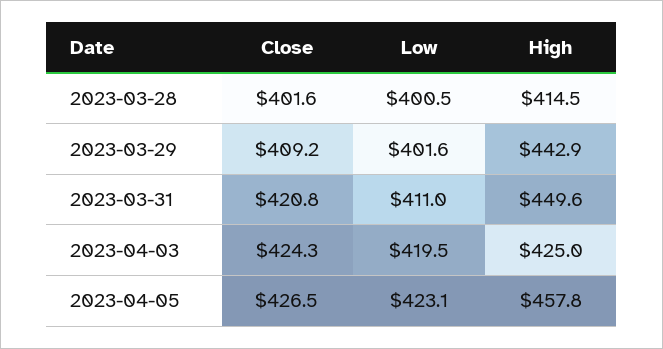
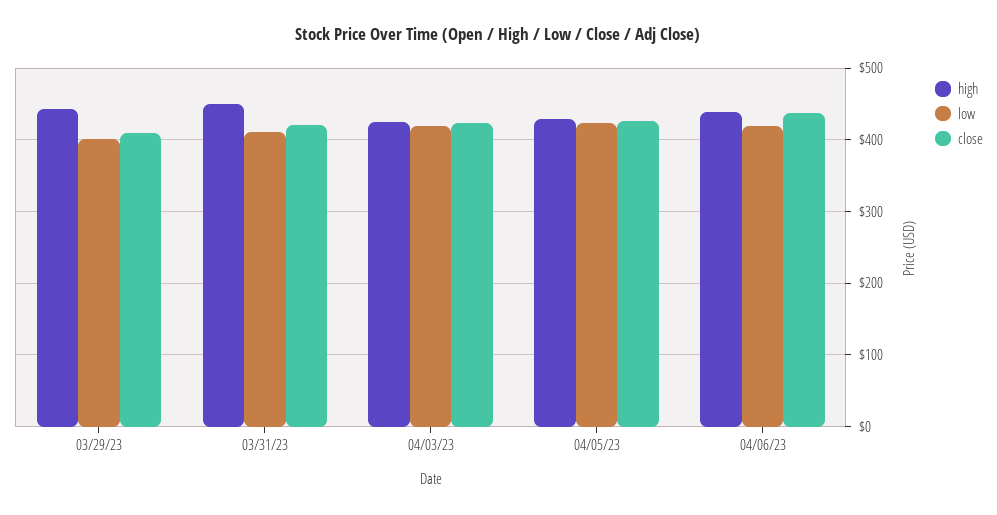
Close, 2023-03-28: 401.6 -> none
Low, 2023-03-28: 400.5 -> none
High, 2023-03-28: 414.5 -> none
High, 2023-04-05: 457.8 -> 430
High, 04/06/23: none -> 440
Low, 04/06/23: none -> 420
Close, 04/06/23: none -> 440

